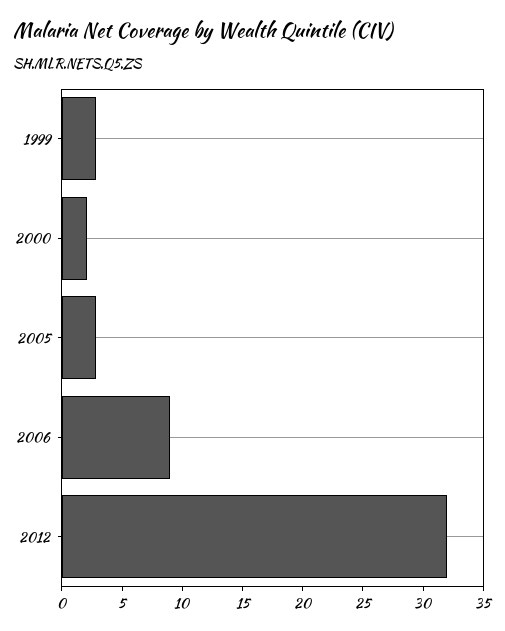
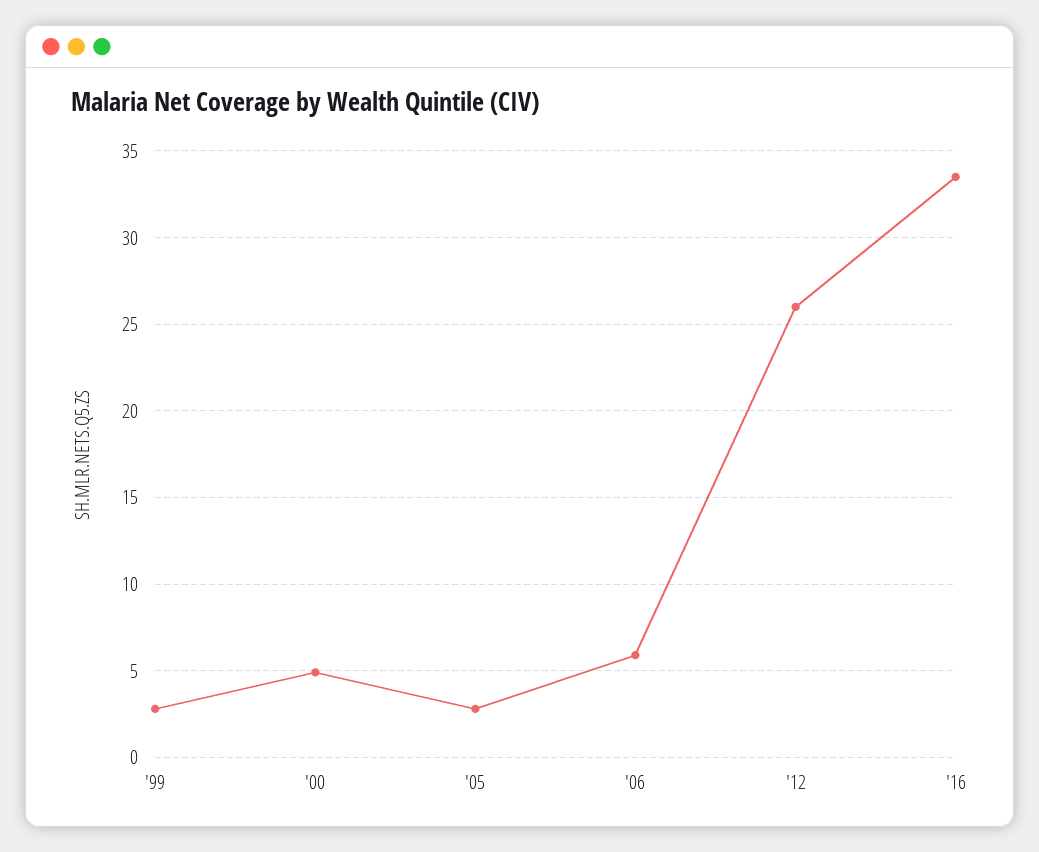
2000: 2 -> 5
2006: 9 -> 6
2012: 32 -> 26
'16: none -> 33.5

